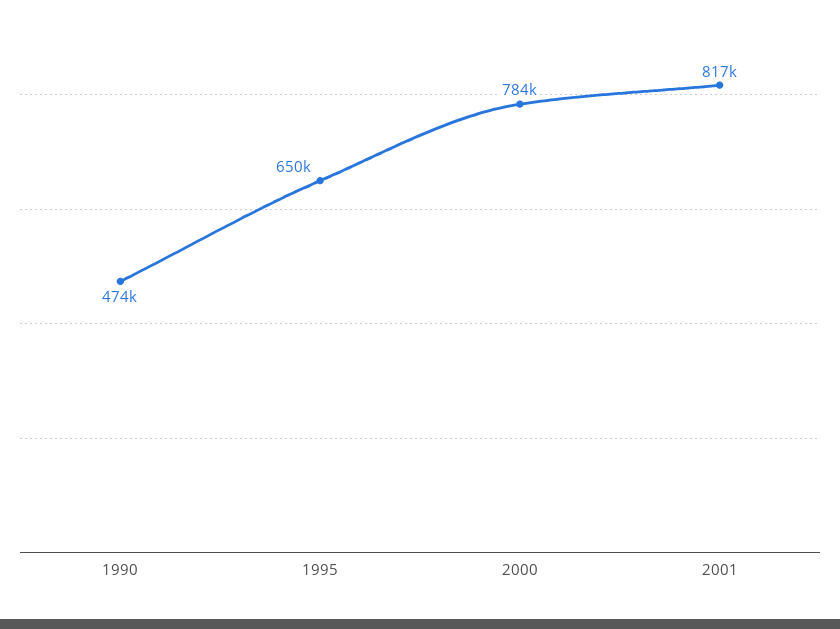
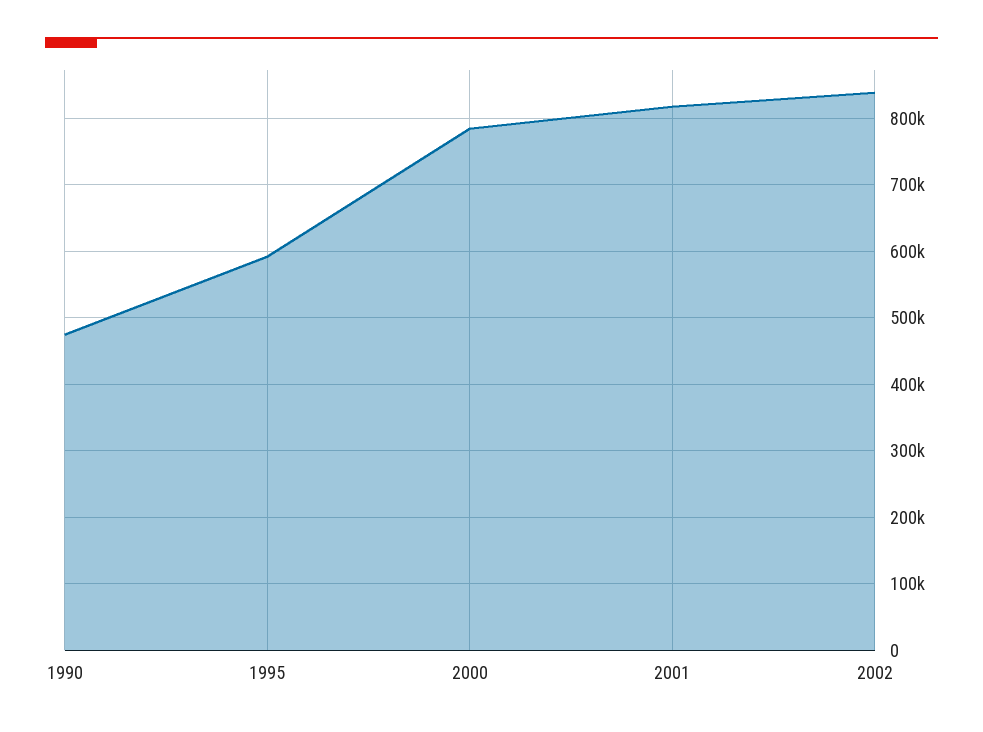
1995: 650000 -> 590000
2002: none -> 840000

